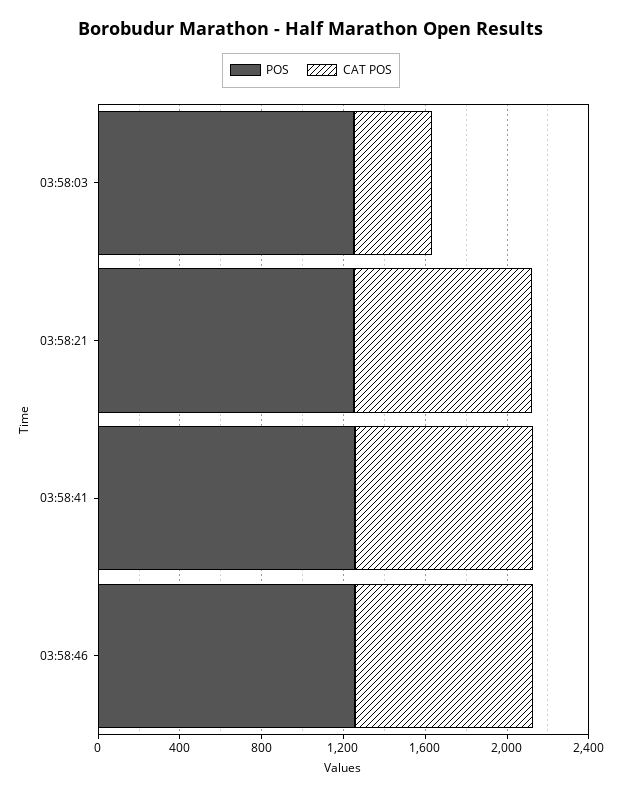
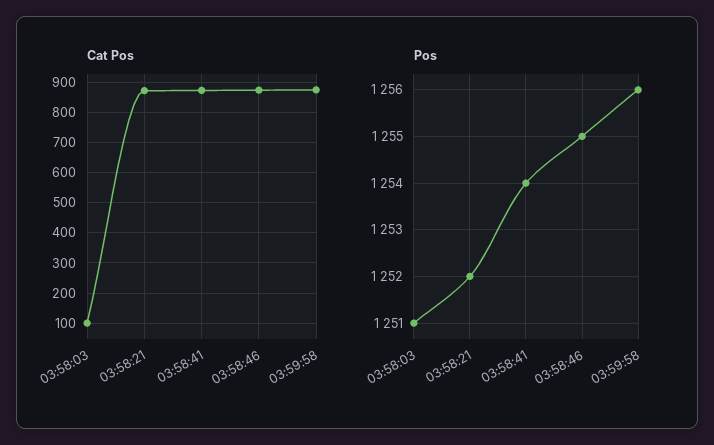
CAT POS, 03:58:03: 400 -> 100
CAT POS, 03:59:58: none -> 880
POS, 03:59:58: none -> 1256

